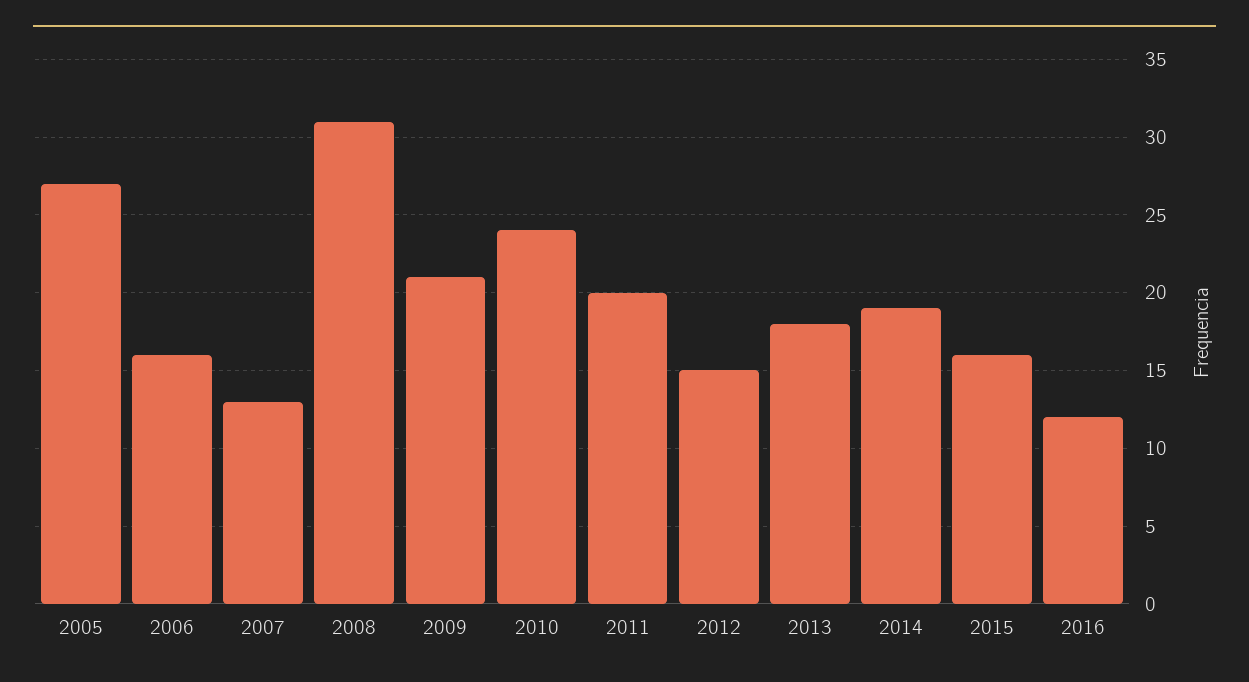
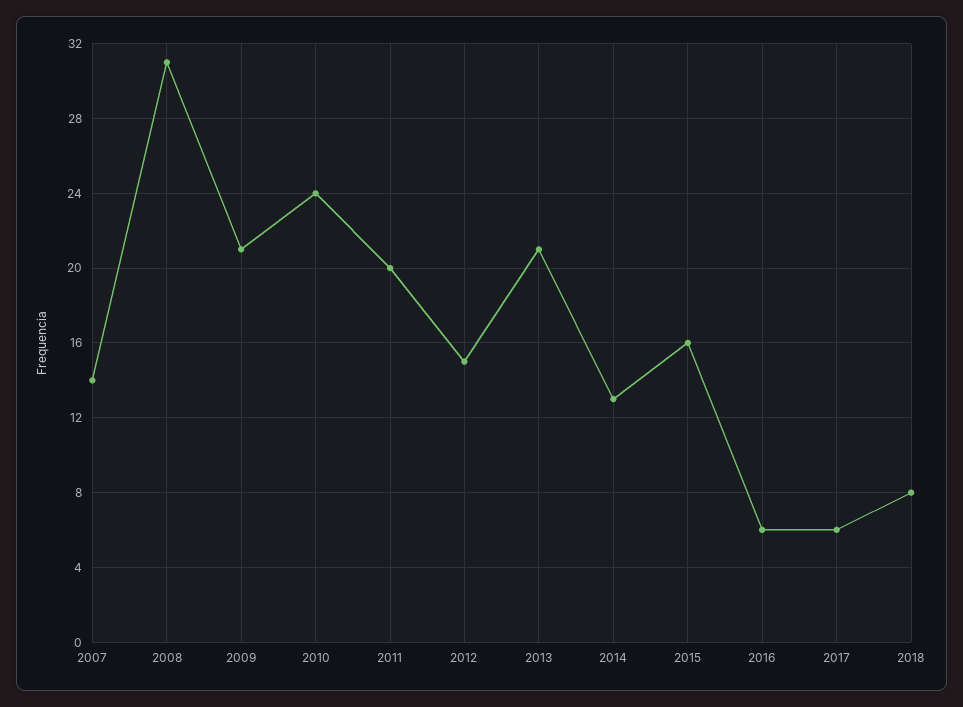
2005: 27 -> none
2006: 16 -> none
2007: 13 -> 14
2013: 18 -> 21
2014: 19 -> 13
2016: 12 -> 6
2017: none -> 6
2018: none -> 8

